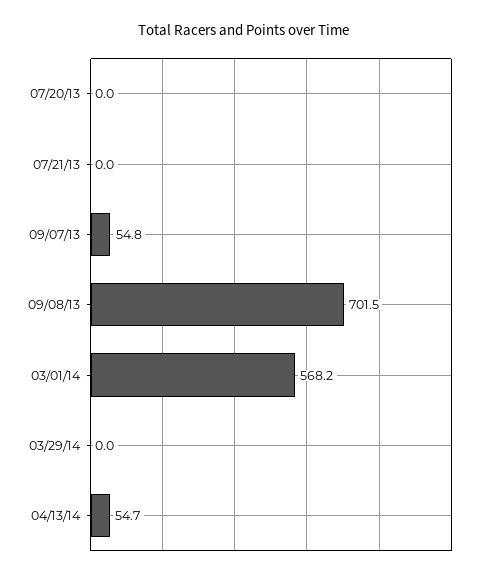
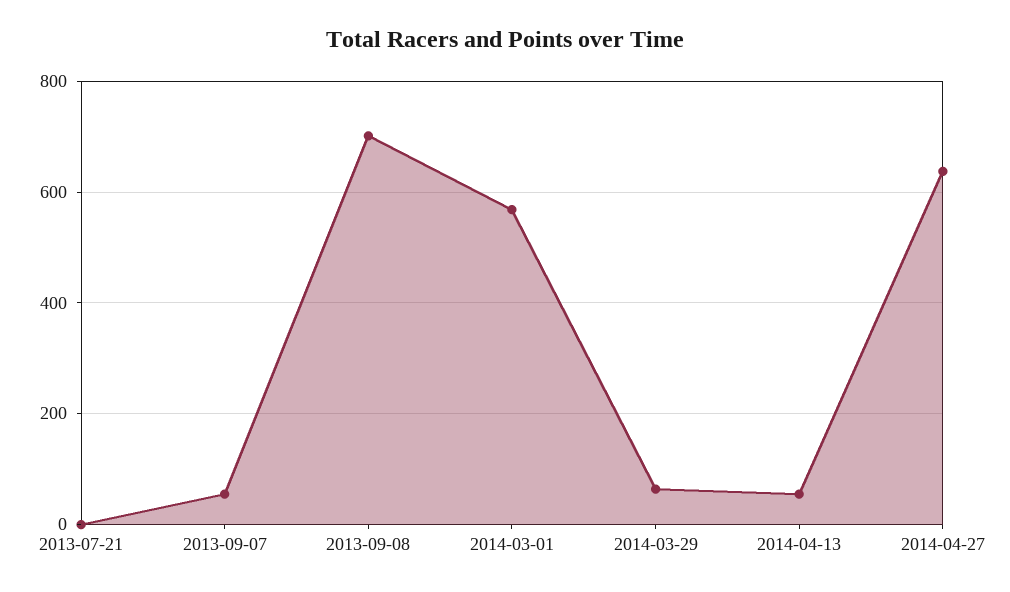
07/20/13: 0 -> none
03/29/14: 0 -> 60
2014-04-27: none -> 640

